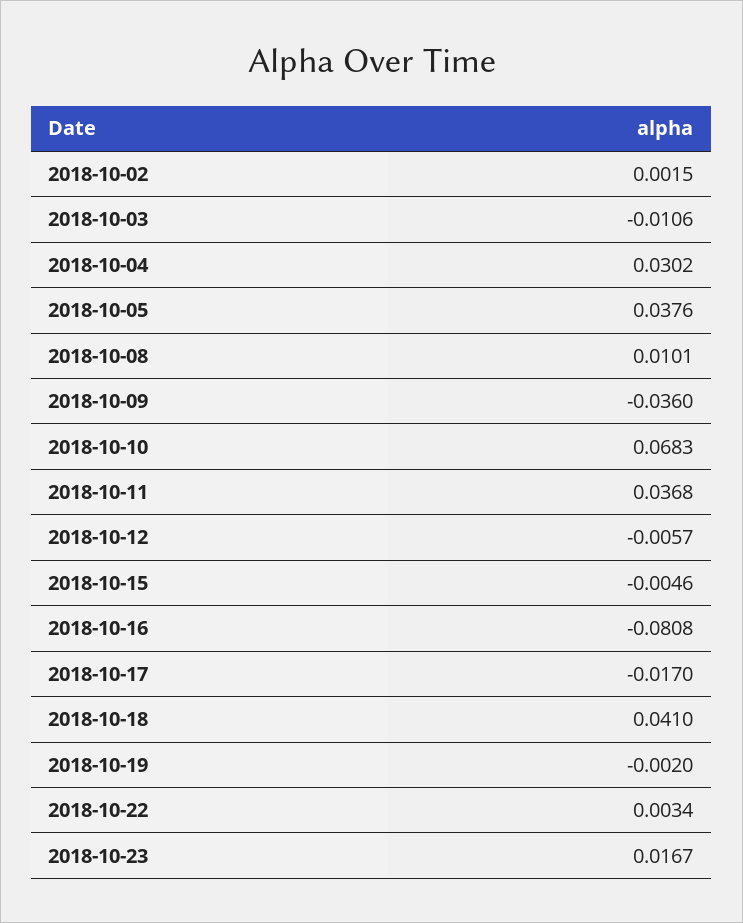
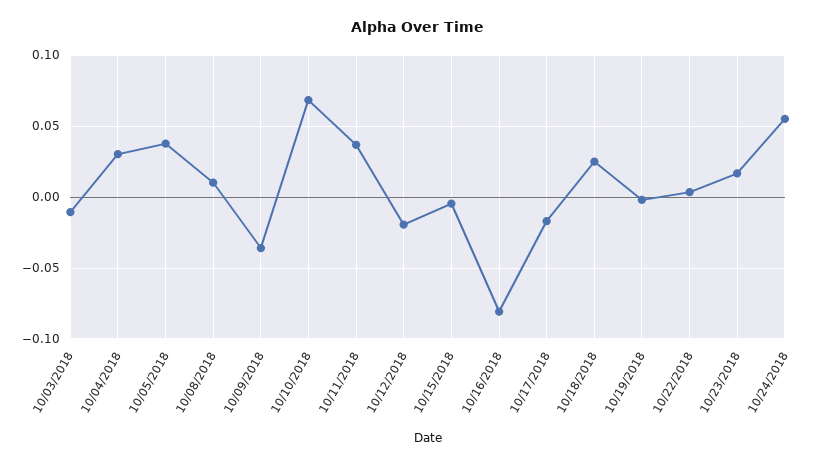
2018-10-02: 0.0015 -> none
2018-10-12: -0.0057 -> -0.02
2018-10-18: 0.041 -> 0.025
10/24/2018: none -> 0.055

